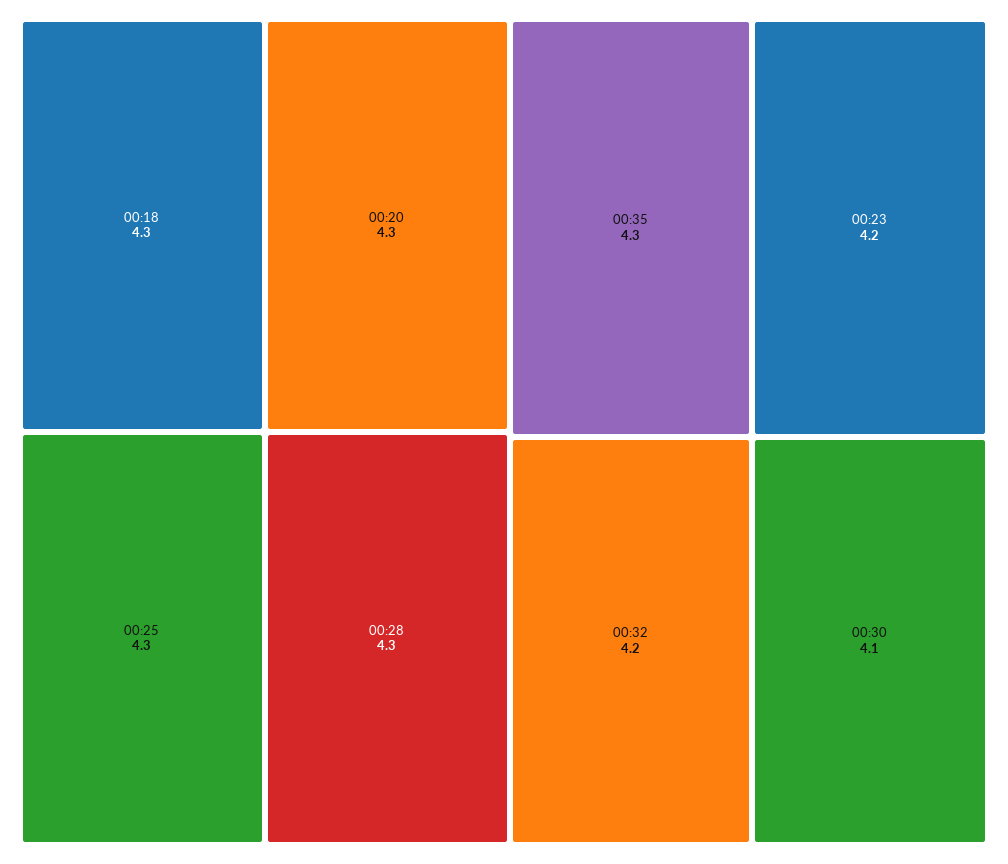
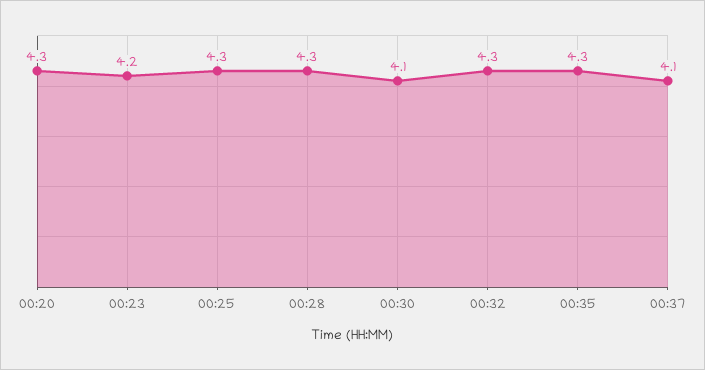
00:18: 4.3 -> none
00:32: 4.2 -> 4.3
00:37: none -> 4.1

